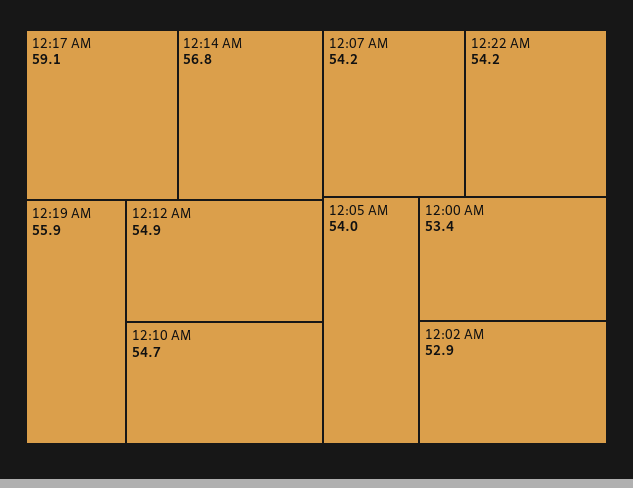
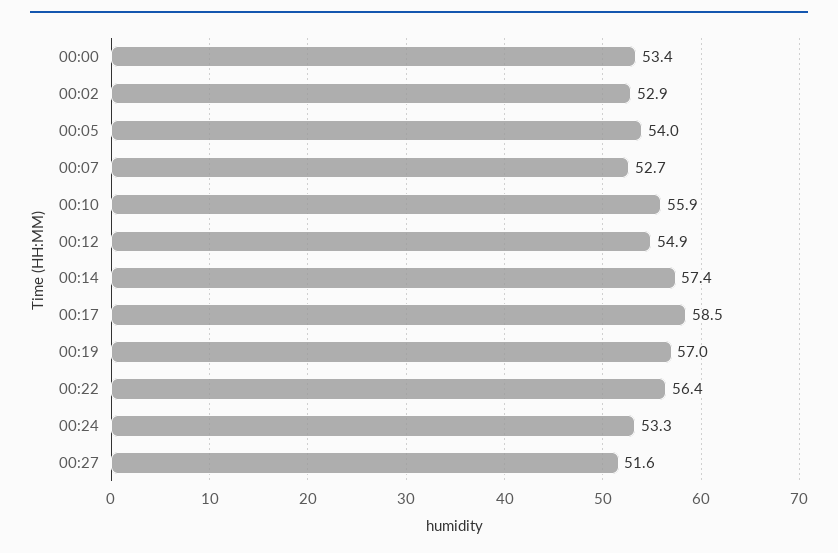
12:17 AM: 59.1 -> 58.5
12:14 AM: 56.8 -> 57.4
12:19 AM: 55.9 -> 57
12:10 AM: 54.7 -> 55.9
12:07 AM: 54.2 -> 52.7
12:22 AM: 54.2 -> 56.4
00:24: none -> 53.3
00:27: none -> 51.6

